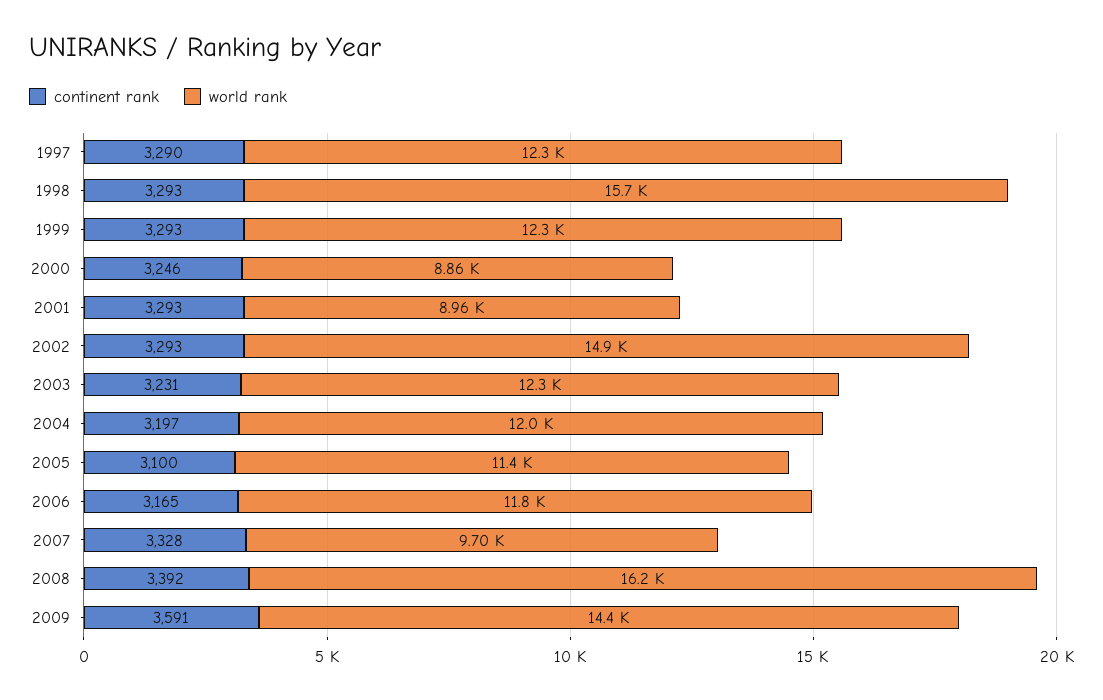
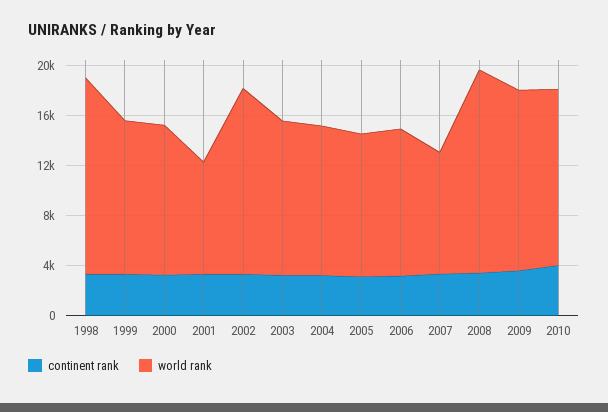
continent rank, 1997: 3290 -> none
world rank, 1997: 12300 -> none
world rank, 2000: 8860 -> 12000
continent rank, 2010: none -> 4000
world rank, 2010: none -> 14000

